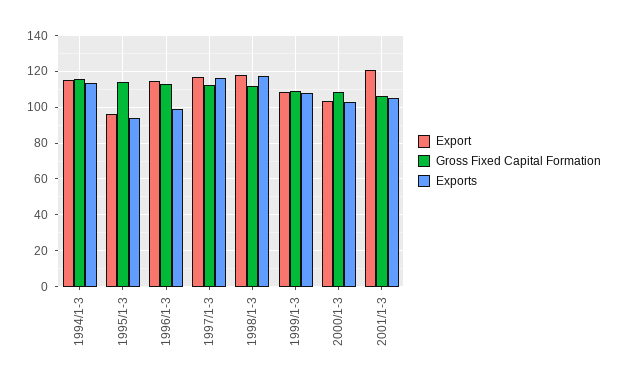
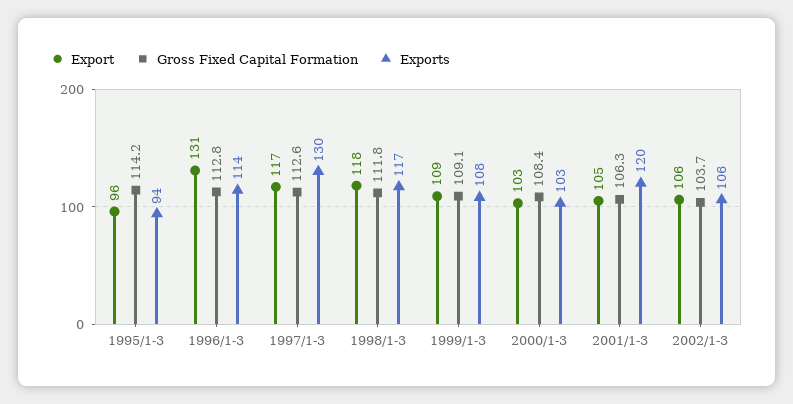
Export, 1994/1-3: 115 -> none
Gross Fixed Capital Formation, 1994/1-3: 115 -> none
Exports, 1994/1-3: 115 -> none
Export, 1996/1-3: 115 -> 131
Exports, 1996/1-3: 100 -> 114
Exports, 1997/1-3: 115 -> 130
Export, 2001/1-3: 120 -> 105
Exports, 2001/1-3: 105 -> 120
Export, 2002/1-3: none -> 106
Gross Fixed Capital Formation, 2002/1-3: none -> 103.7
Exports, 2002/1-3: none -> 106

